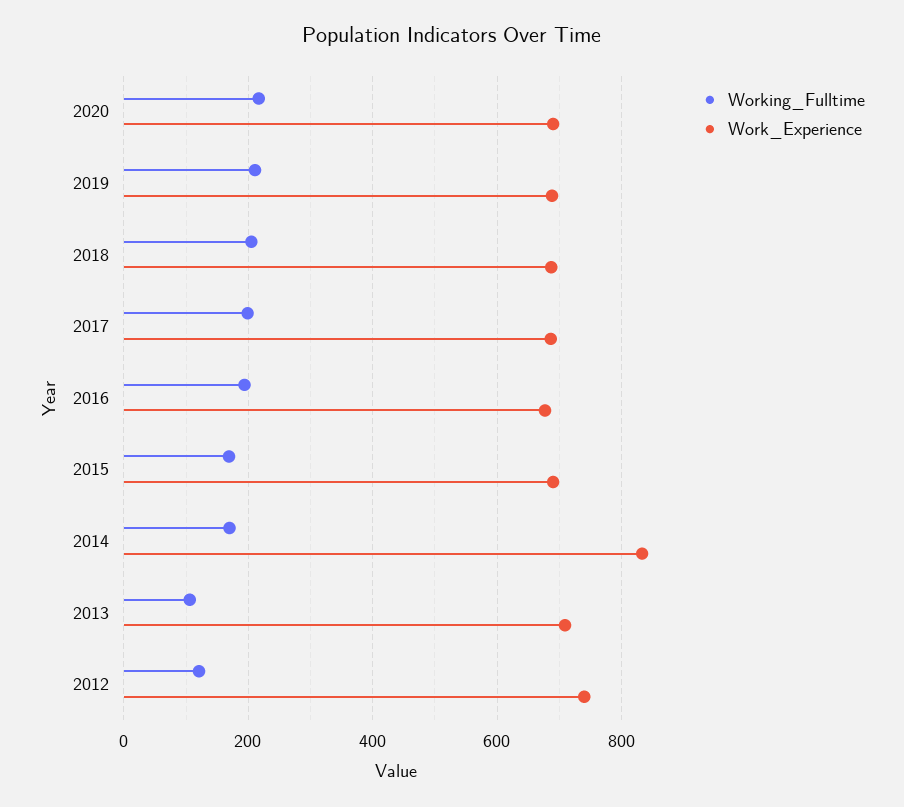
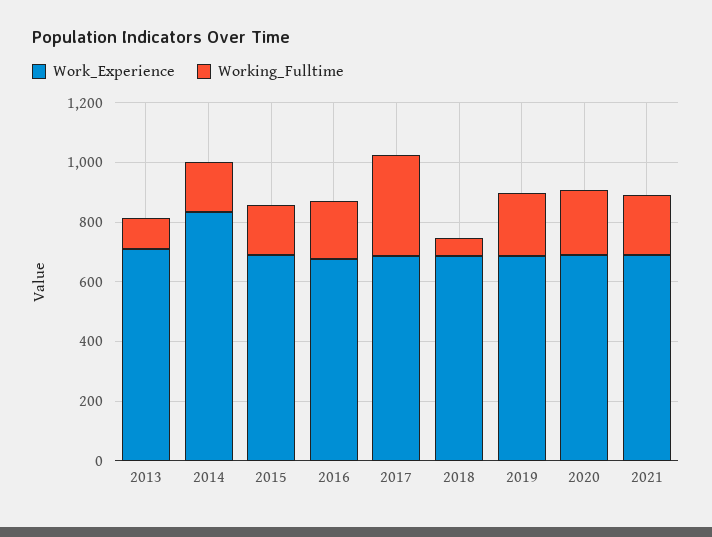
Working_Fulltime, 2018: 200 -> 50
Working_Fulltime, 2017: 200 -> 350
Working_Fulltime, 2012: 120 -> none
Work_Experience, 2012: 740 -> none
Work_Experience, 2021: none -> 700
Working_Fulltime, 2021: none -> 200

